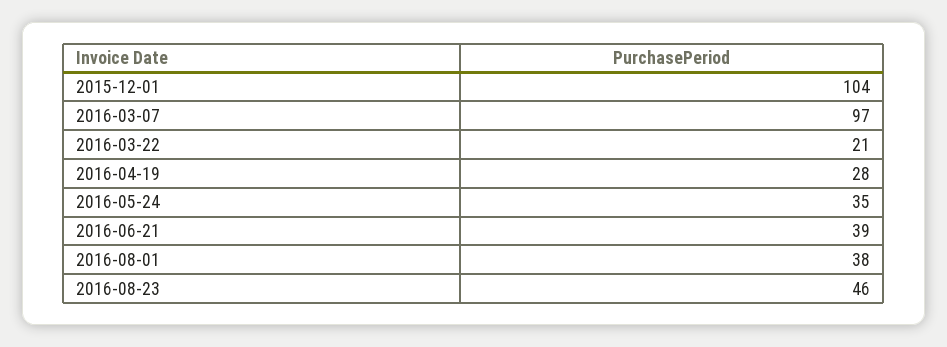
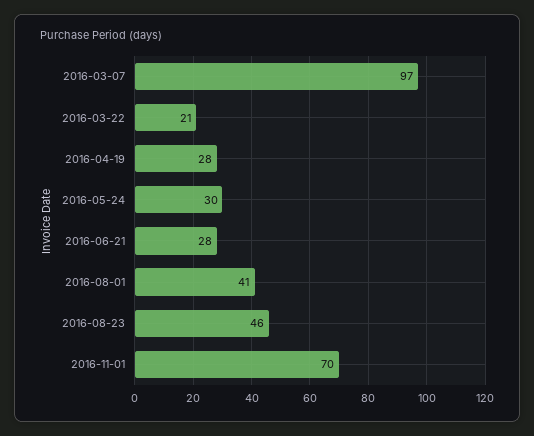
2015-12-01: 104 -> none
2016-05-24: 35 -> 30
2016-06-21: 39 -> 28
2016-08-01: 38 -> 41
2016-11-01: none -> 70

